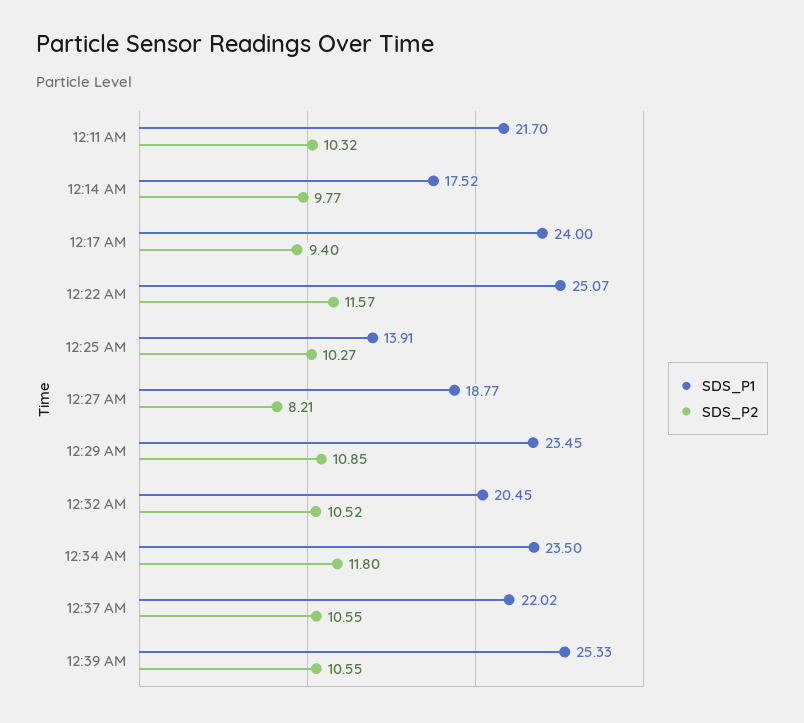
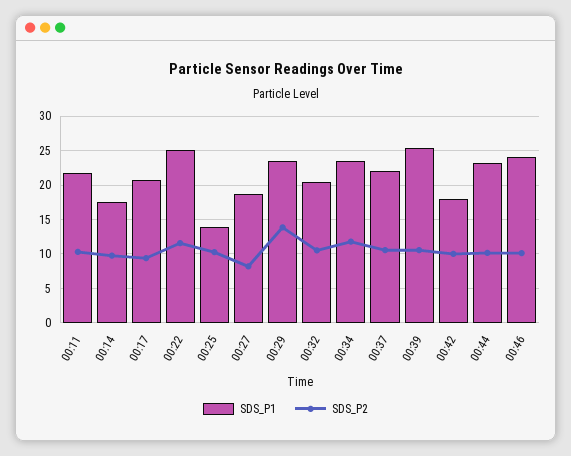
SDS_P1, 12:17 AM: 24 -> 21
SDS_P2, 12:29 AM: 10.85 -> 14
SDS_P1, 00:42: none -> 18
SDS_P2, 00:42: none -> 10
SDS_P1, 00:44: none -> 23
SDS_P2, 00:44: none -> 10
SDS_P1, 00:46: none -> 24
SDS_P2, 00:46: none -> 10

